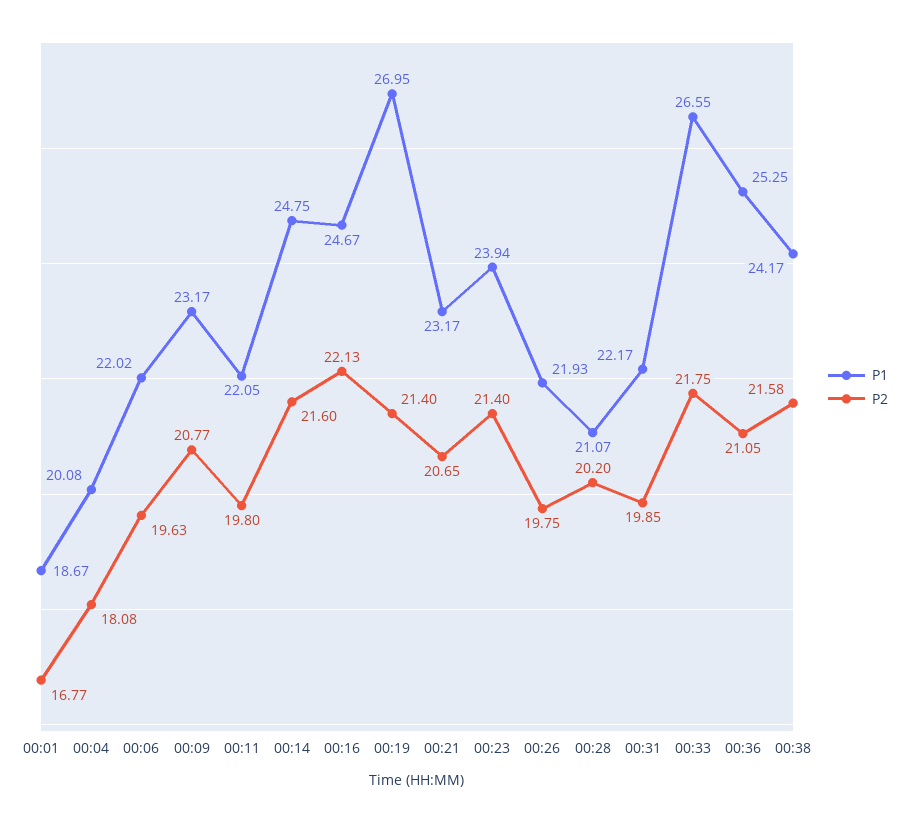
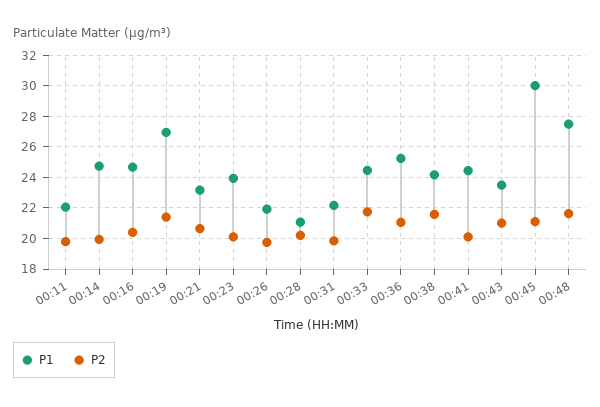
P1, 00:01: 18.67 -> none
P2, 00:01: 16.77 -> none
P1, 00:04: 20.08 -> none
P2, 00:04: 18.08 -> none
P1, 00:06: 22.02 -> none
P2, 00:06: 19.63 -> none
P1, 00:09: 23.17 -> none
P2, 00:09: 20.77 -> none
P2, 00:14: 21.6 -> 20
P2, 00:16: 22.13 -> 20.5
P2, 00:23: 21.4 -> 20
P1, 00:33: 26.55 -> 24.5
P1, 00:41: none -> 24.5
P2, 00:41: none -> 20
P1, 00:43: none -> 23.5
P2, 00:43: none -> 21
P1, 00:45: none -> 30
P2, 00:45: none -> 21
P1, 00:48: none -> 27.5
P2, 00:48: none -> 21.5

